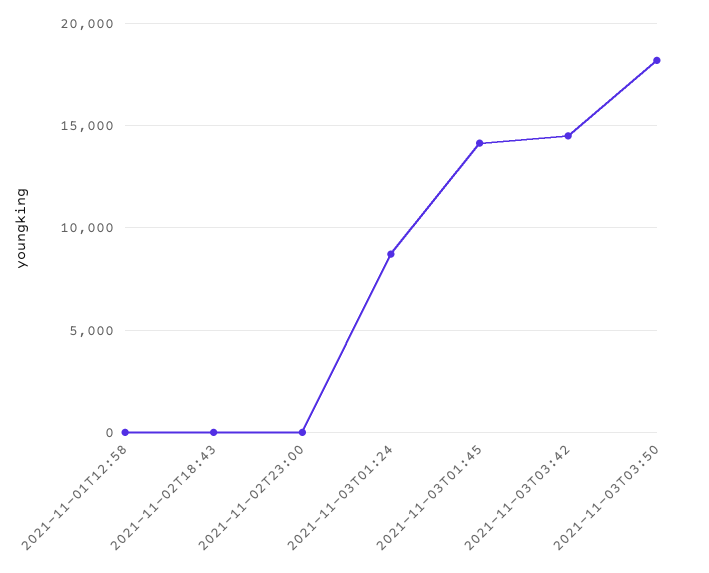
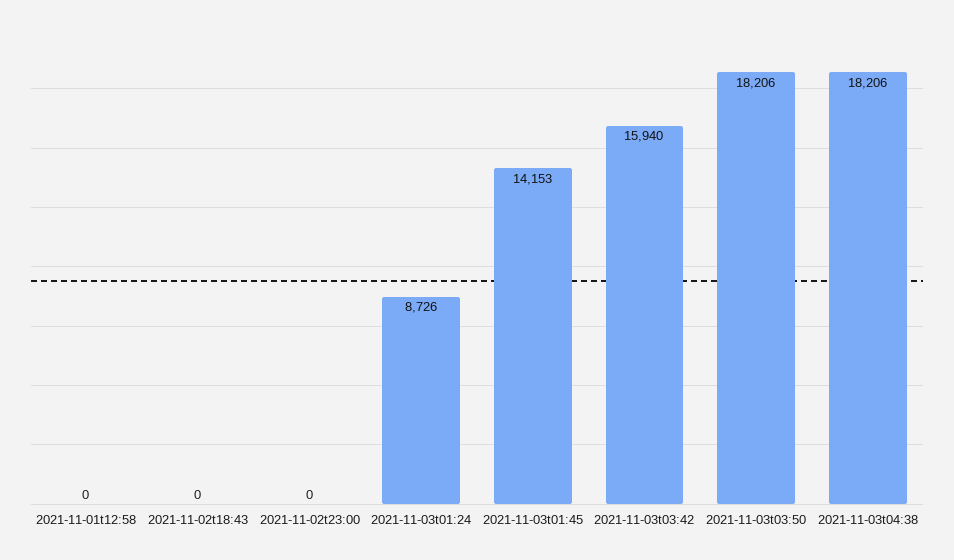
2021-11-03T03:42: 14500 -> 15940
2021-11-03t04:38: none -> 18206

